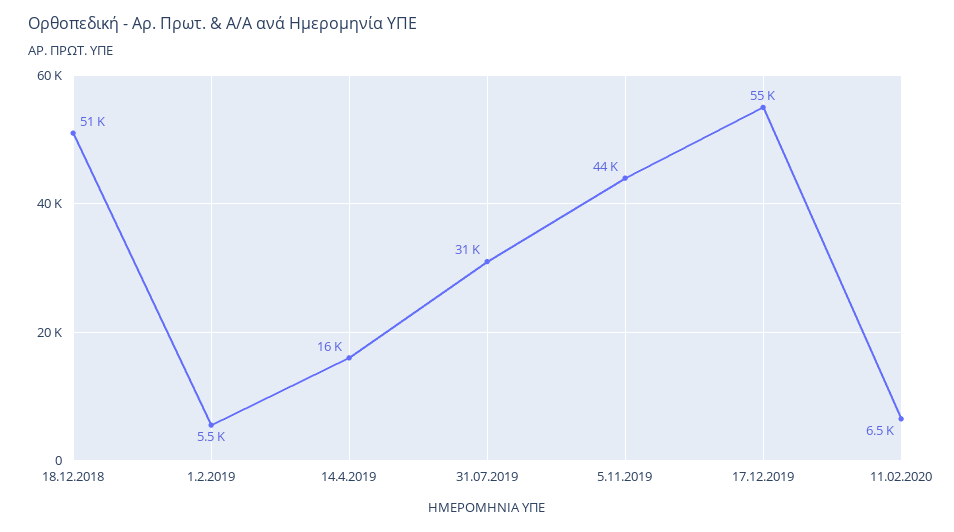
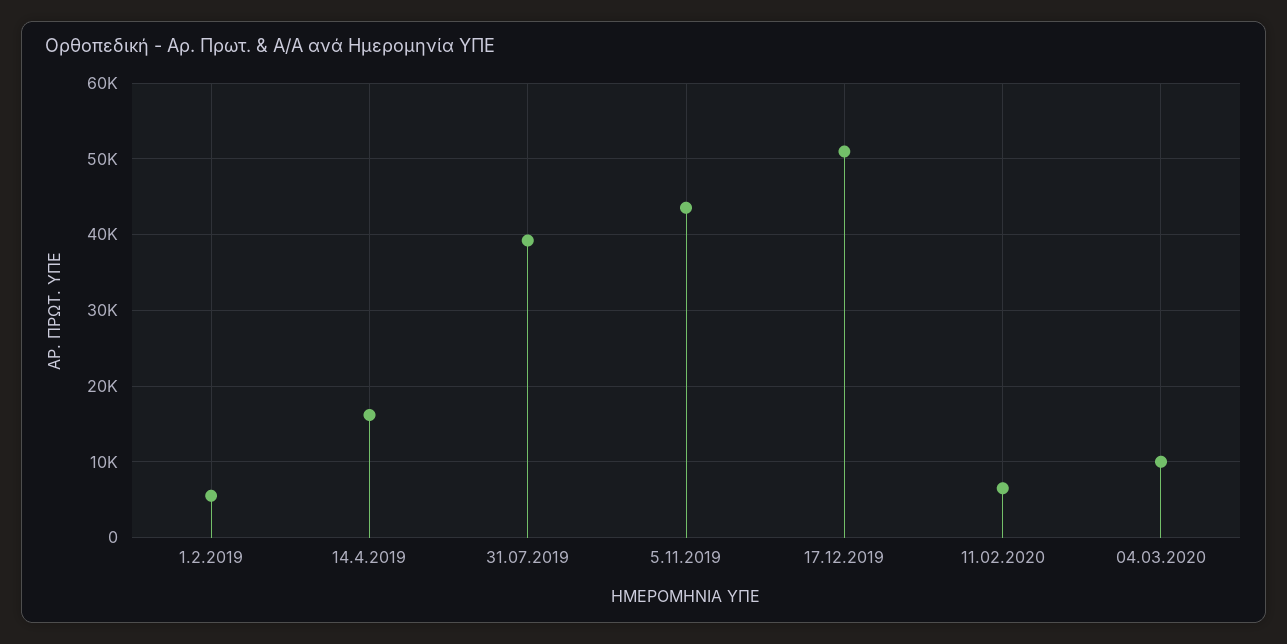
18.12.2018: 51000 -> none
31.07.2019: 31000 -> 39000
17.12.2019: 55000 -> 51000
04.03.2020: none -> 10000

